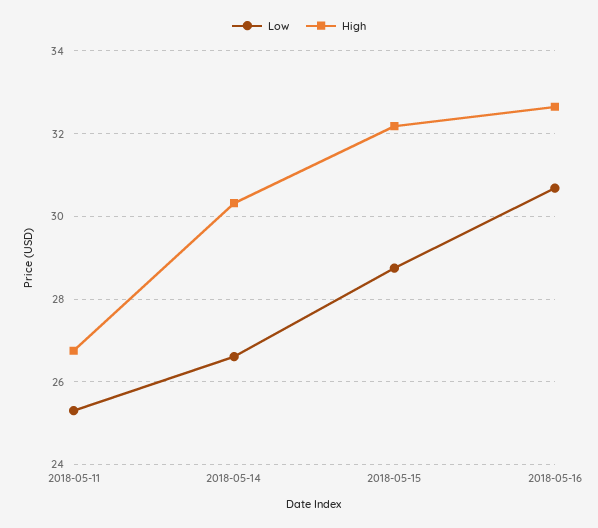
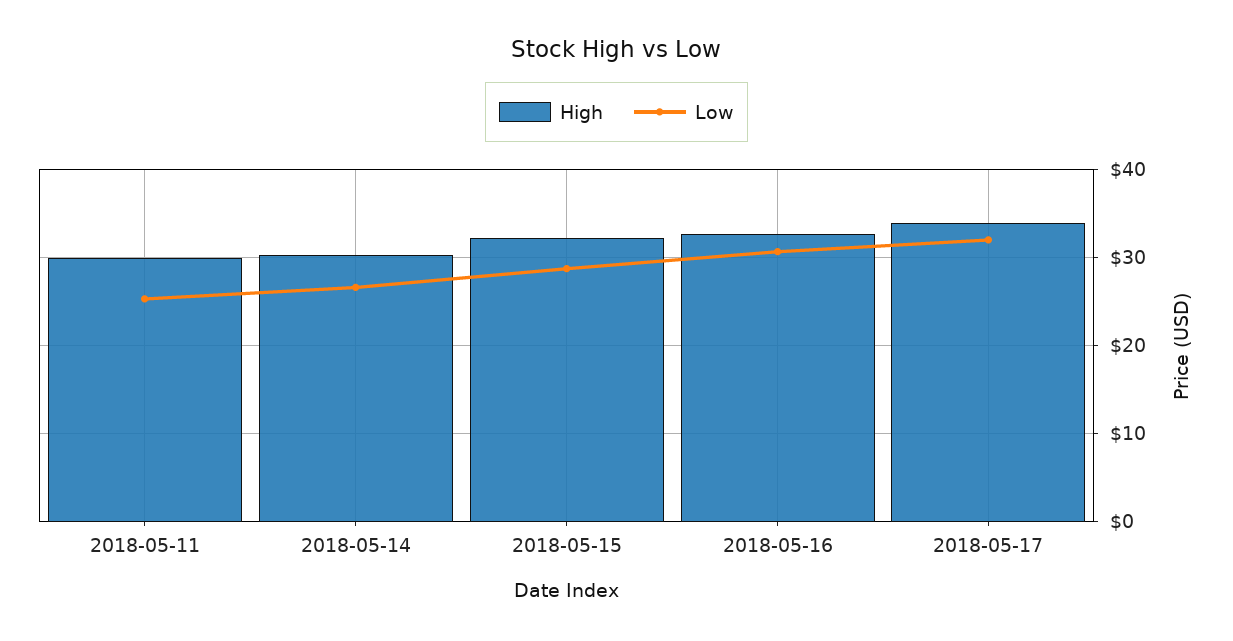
High, 2018-05-11: 26.8 -> 30
High, 2018-05-17: none -> 34
Low, 2018-05-17: none -> 32

